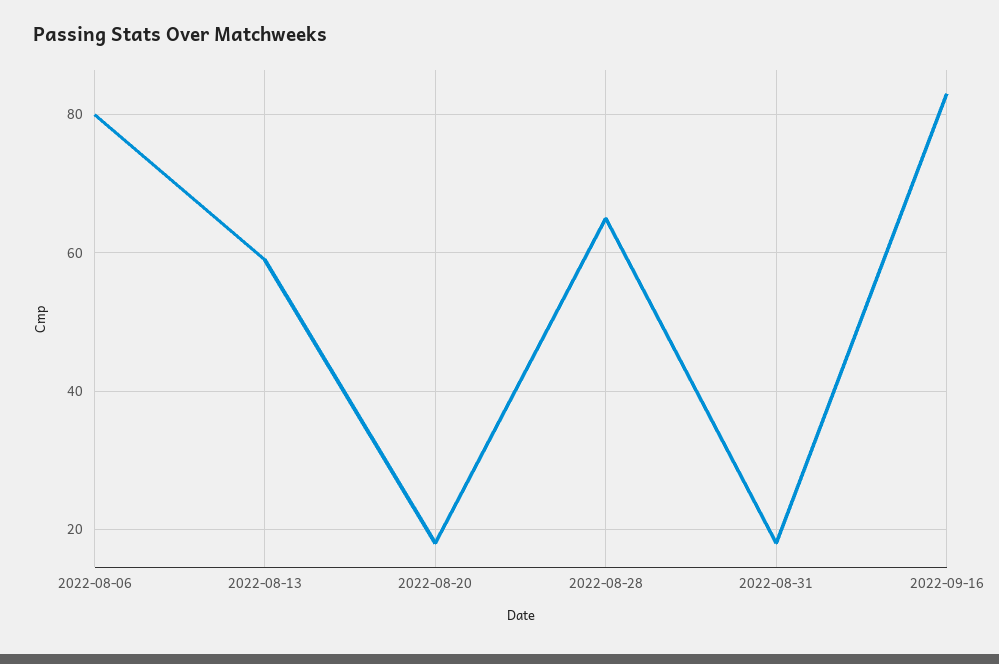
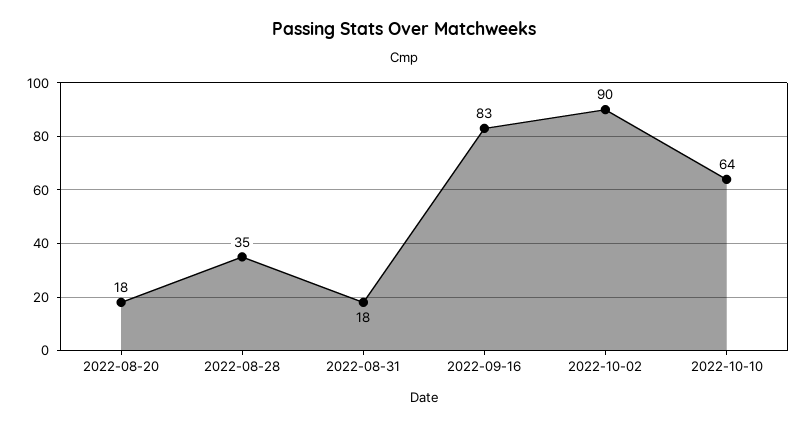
2022-08-06: 80 -> none
2022-08-13: 60 -> none
2022-08-28: 65 -> 35
2022-10-02: none -> 90
2022-10-10: none -> 64

